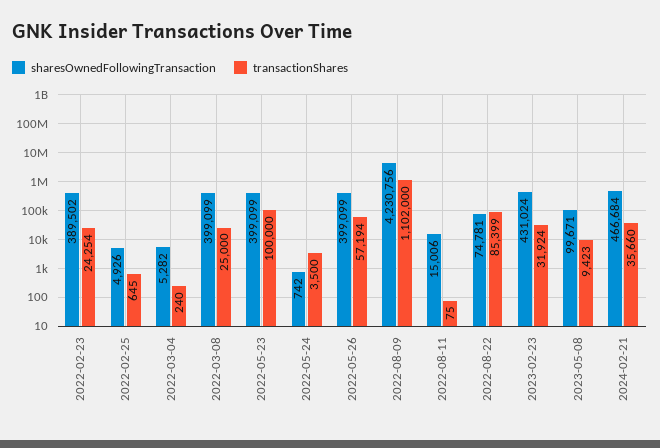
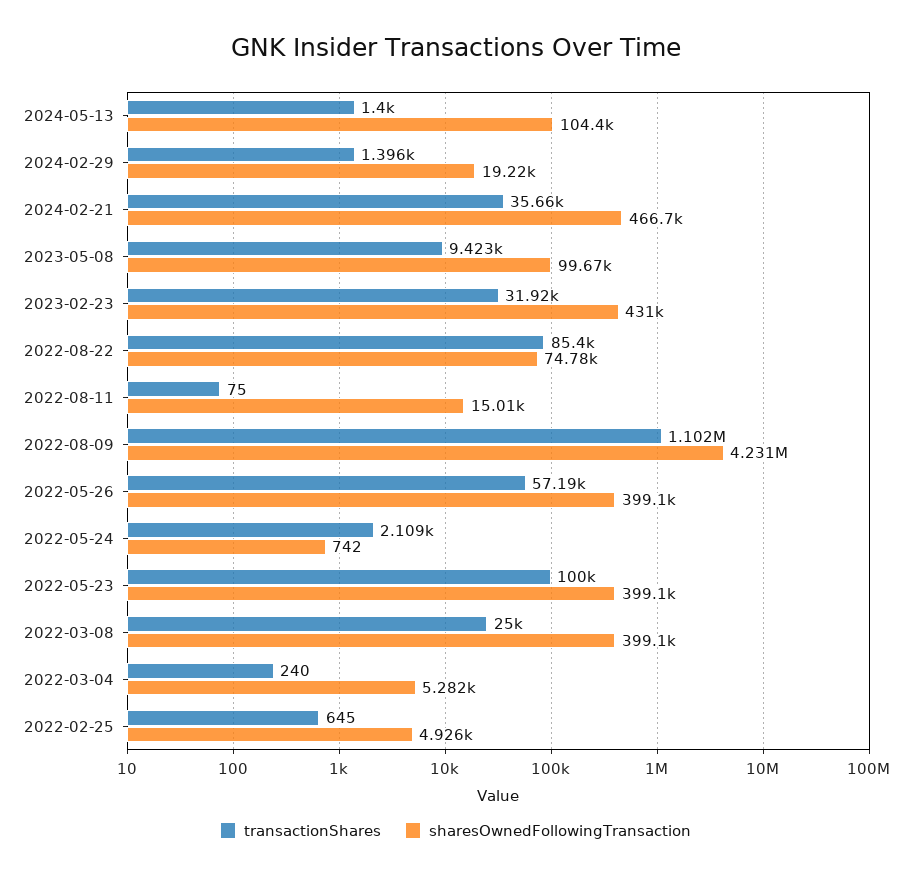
sharesOwnedFollowingTransaction, 2022-02-23: 389502 -> none
transactionShares, 2022-02-23: 24254 -> none
transactionShares, 2022-05-24: 3500 -> 2109
transactionShares, 2024-05-13: none -> 1400
sharesOwnedFollowingTransaction, 2024-05-13: none -> 104400
transactionShares, 2024-02-29: none -> 1396
sharesOwnedFollowingTransaction, 2024-02-29: none -> 19220

